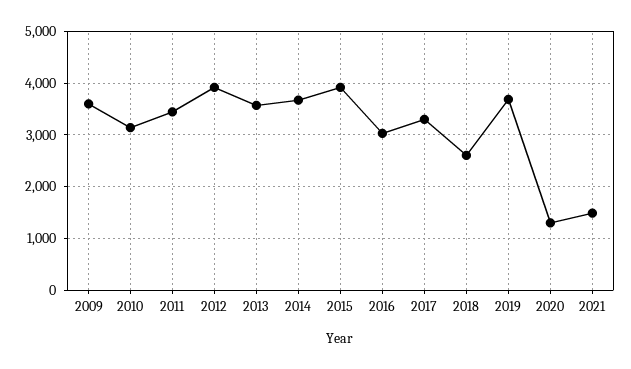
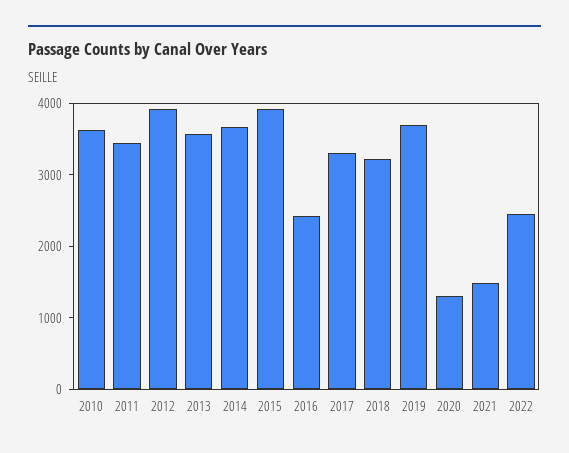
2009: 3600 -> none
2010: 3200 -> 3600
2016: 3000 -> 2400
2018: 2600 -> 3200
2022: none -> 2400

